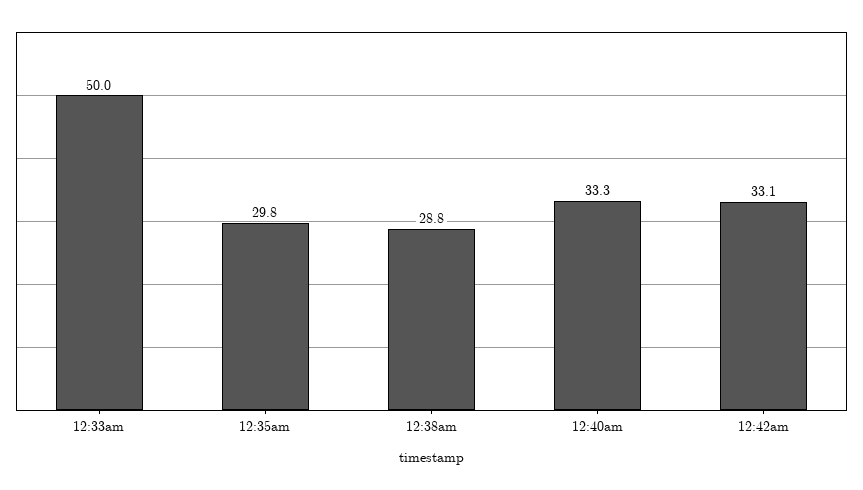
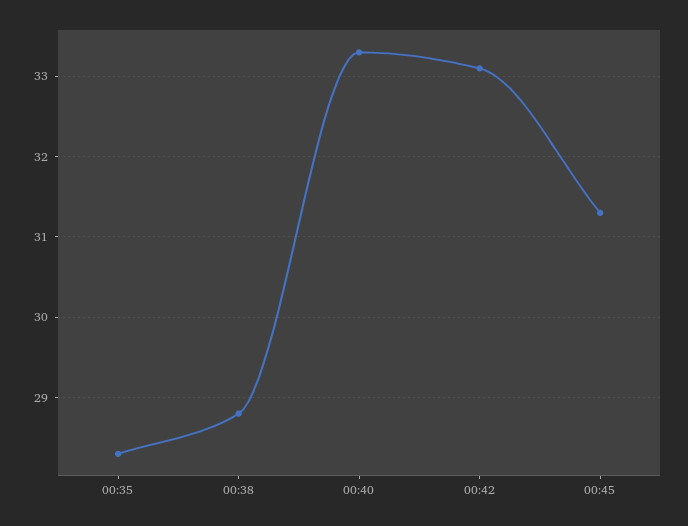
12:33am: 50 -> none
12:35am: 29.8 -> 28.3
00:45: none -> 31.3

